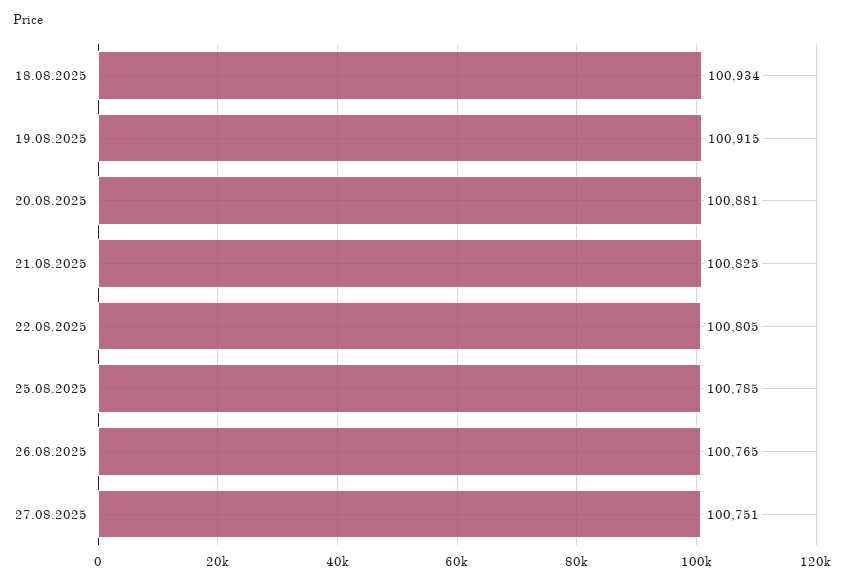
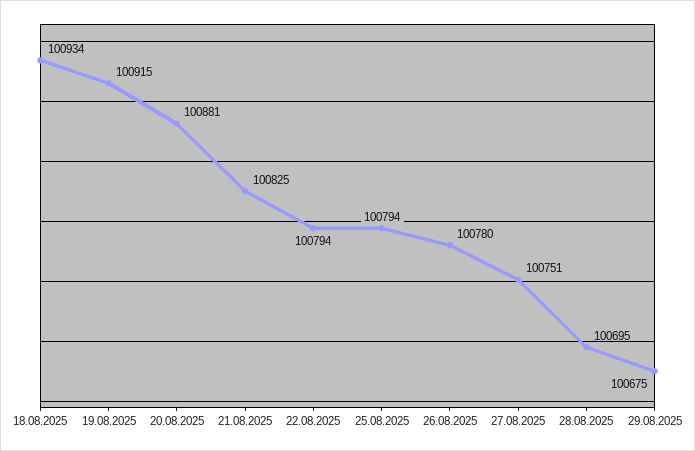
22.08.2025: 100805 -> 100794
25.08.2025: 100785 -> 100794
26.08.2025: 100765 -> 100780
28.08.2025: none -> 100695
29.08.2025: none -> 100675

